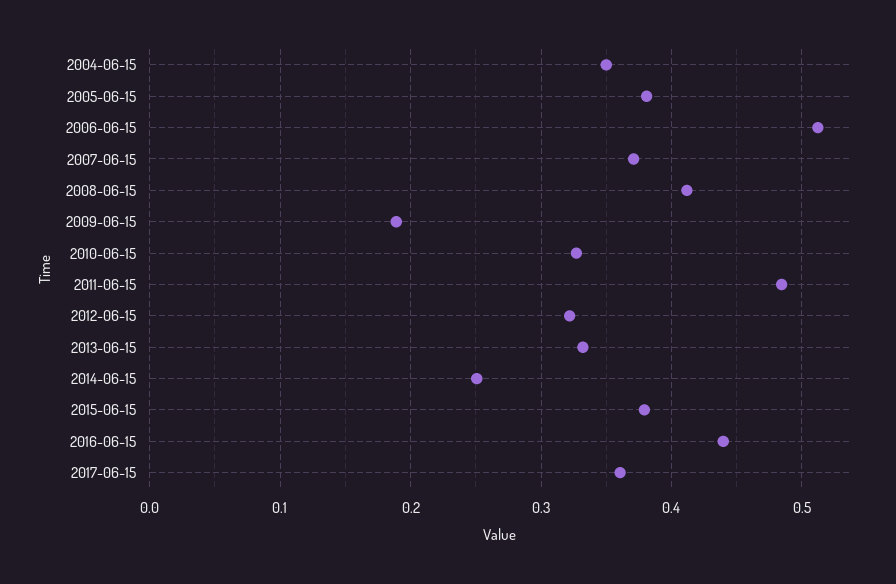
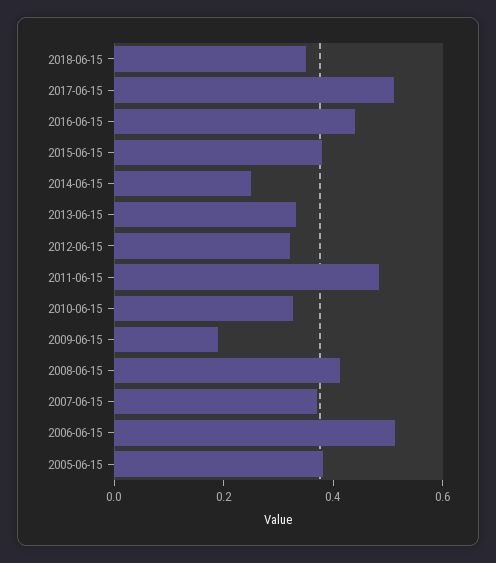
2004-06-15: 0.35 -> none
2017-06-15: 0.36 -> 0.5
2018-06-15: none -> 0.35

